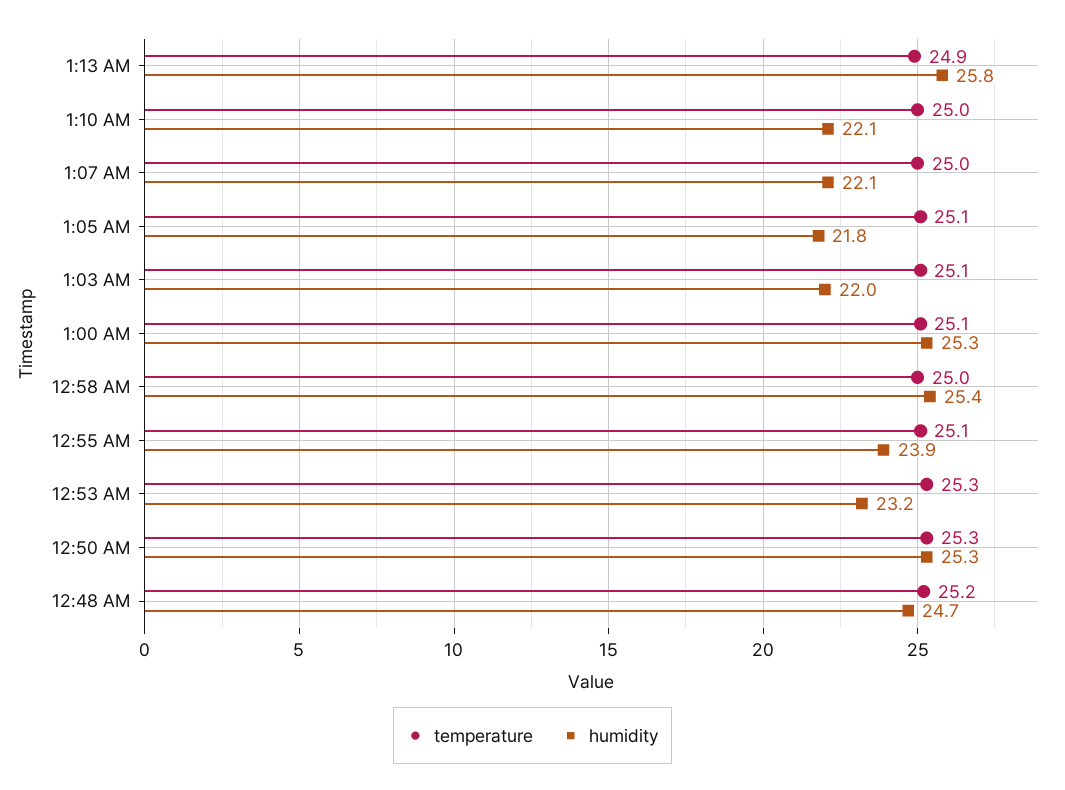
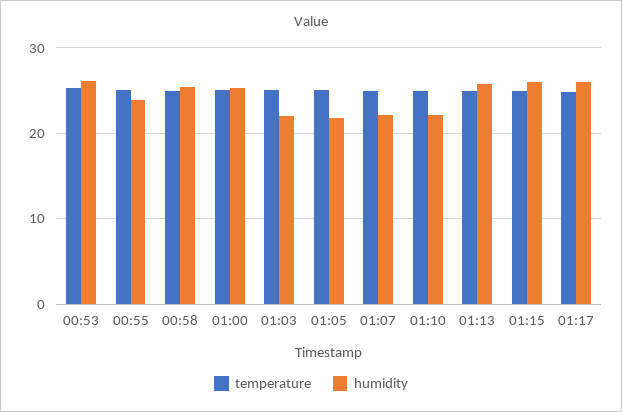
humidity, 12:53 AM: 23.2 -> 26
temperature, 12:50 AM: 25.3 -> none
humidity, 12:50 AM: 25.3 -> none
temperature, 12:48 AM: 25.2 -> none
humidity, 12:48 AM: 24.7 -> none
temperature, 01:15: none -> 25
humidity, 01:15: none -> 26
temperature, 01:17: none -> 25
humidity, 01:17: none -> 26

